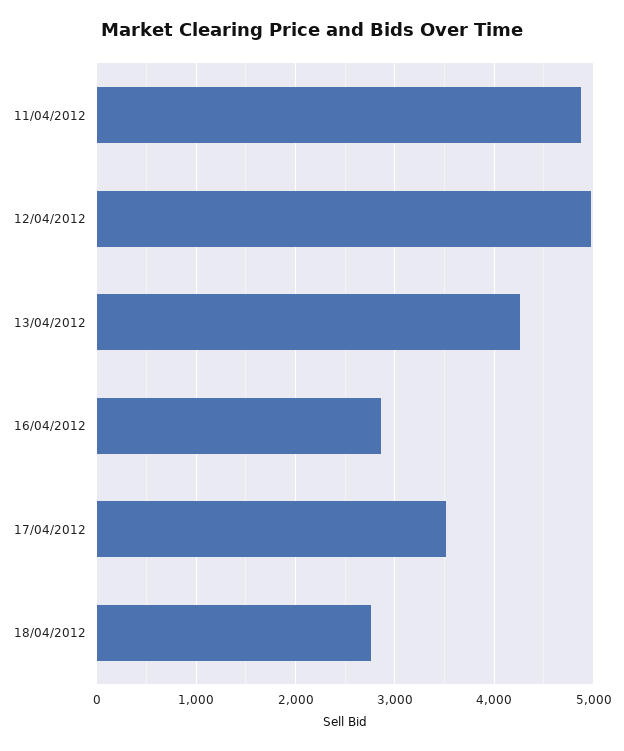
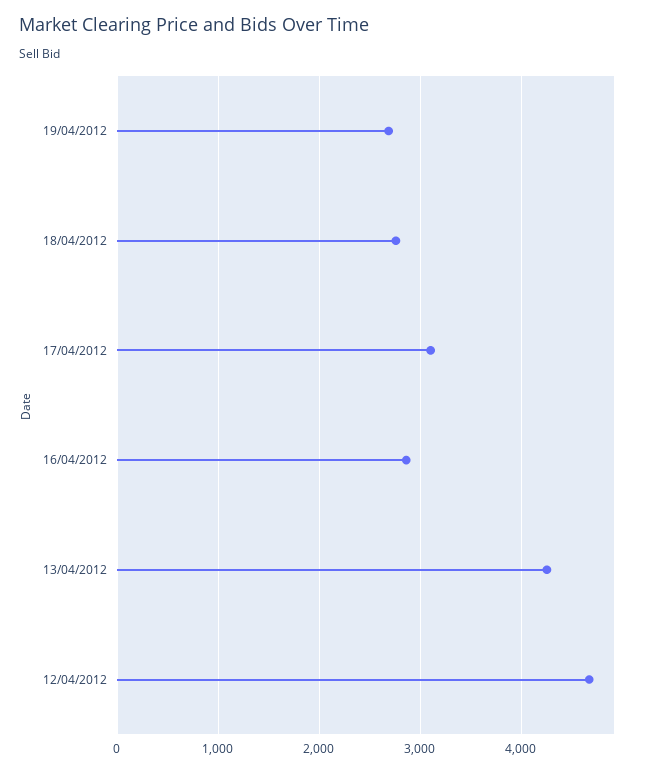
11/04/2012: 4900 -> none
12/04/2012: 5000 -> 4700
17/04/2012: 3500 -> 3100
19/04/2012: none -> 2700

